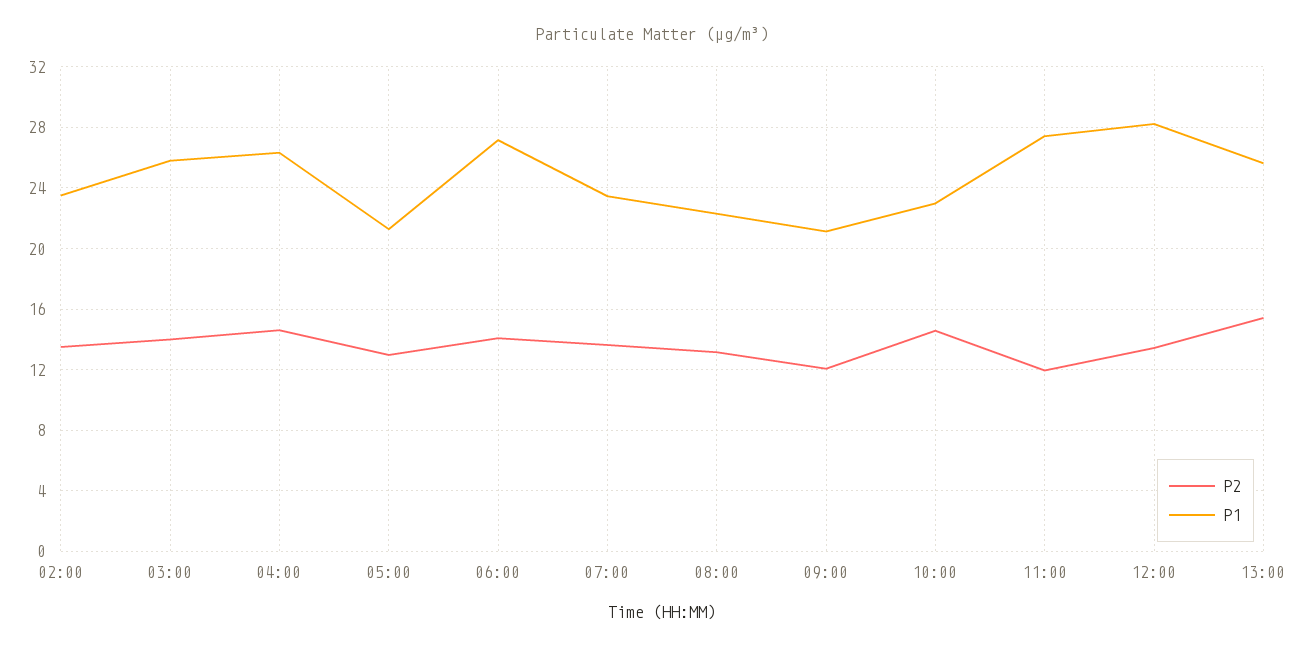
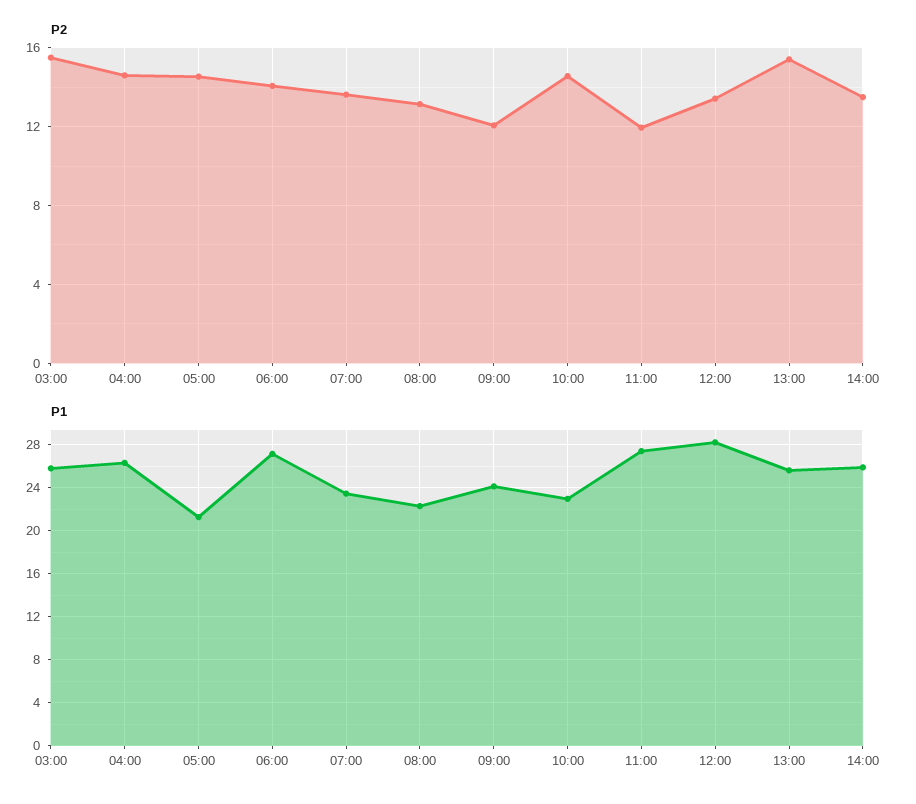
P2, 02:00: 13.5 -> none
P1, 02:00: 23.5 -> none
P2, 03:00: 14 -> 15.5
P2, 05:00: 13 -> 14.5
P1, 09:00: 21 -> 24
P2, 14:00: none -> 13.5
P1, 14:00: none -> 26

